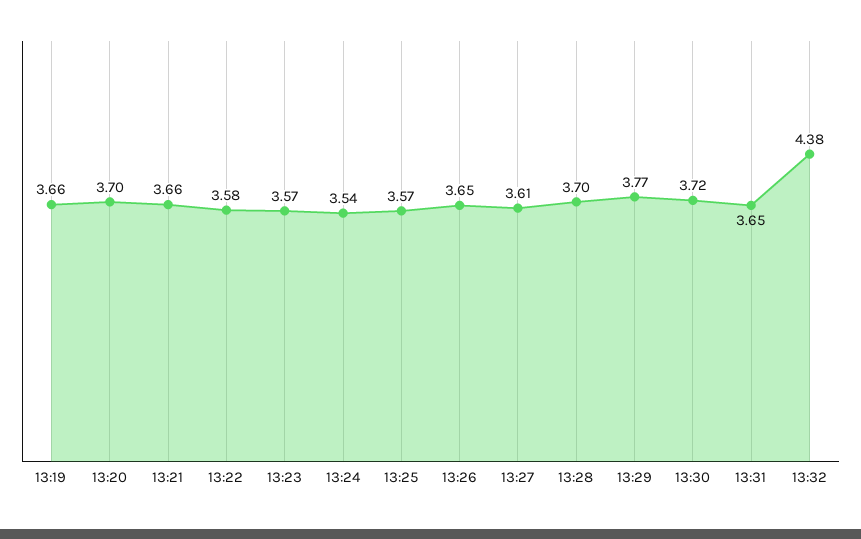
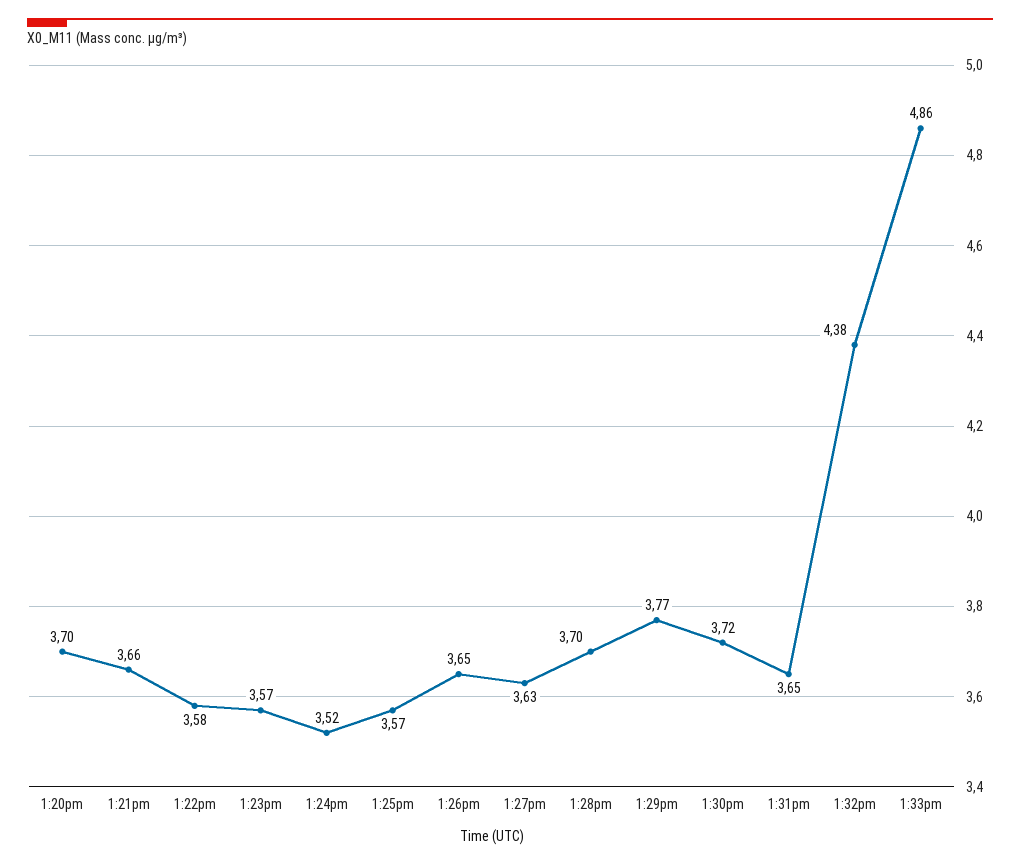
13:19: 3.66 -> none
13:24: 3.54 -> 3.52
13:27: 3.61 -> 3.63
1:33pm: none -> 4.86

